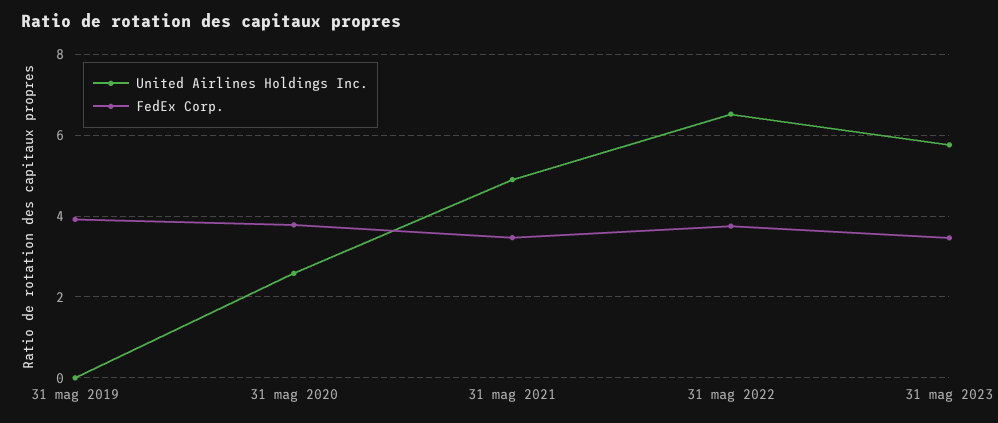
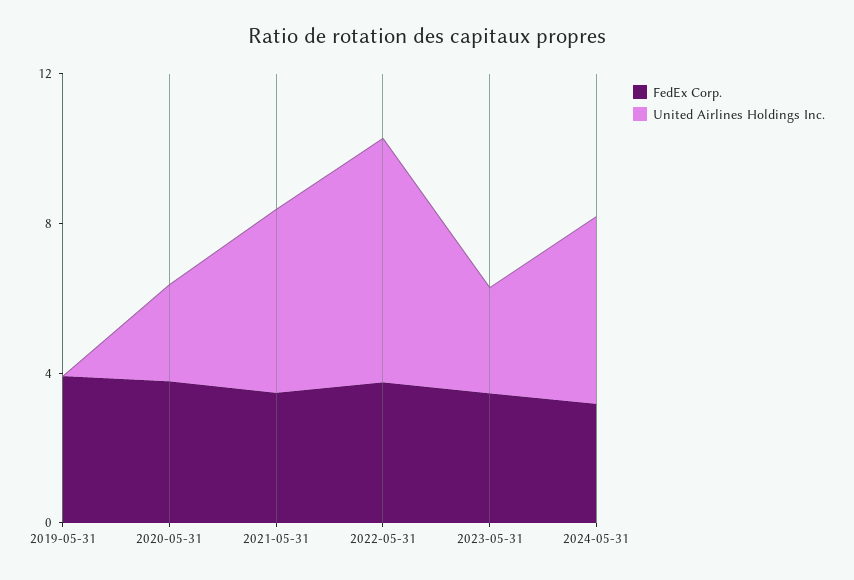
United Airlines Holdings Inc., 31 mag 2023: 5.8 -> 3
FedEx Corp., 2024-05-31: none -> 3
United Airlines Holdings Inc., 2024-05-31: none -> 5

